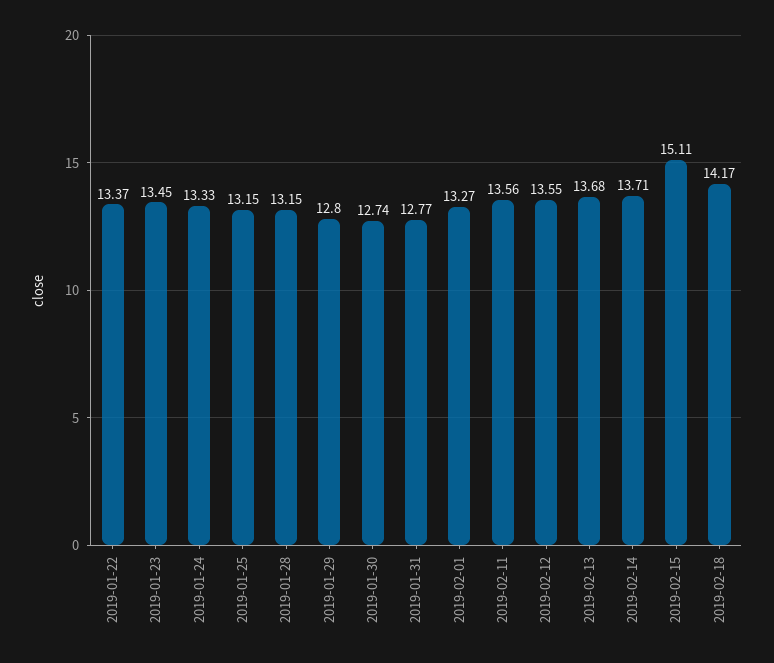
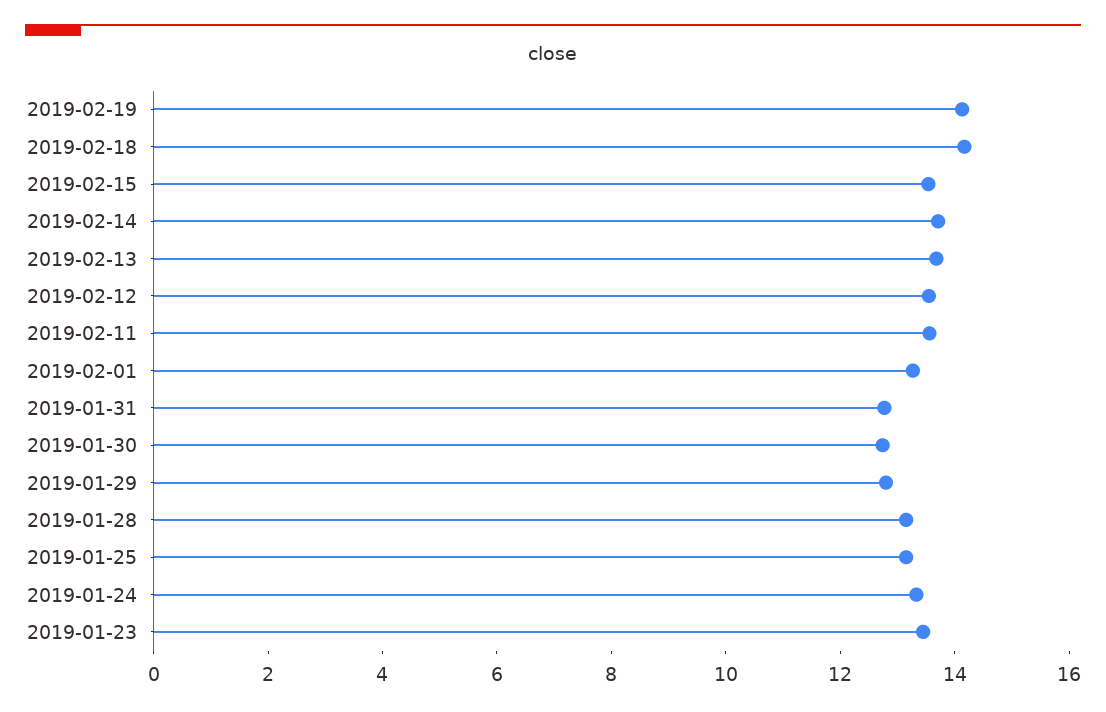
2019-01-22: 13.37 -> none
2019-02-15: 15.11 -> 13.5
2019-02-19: none -> 14

